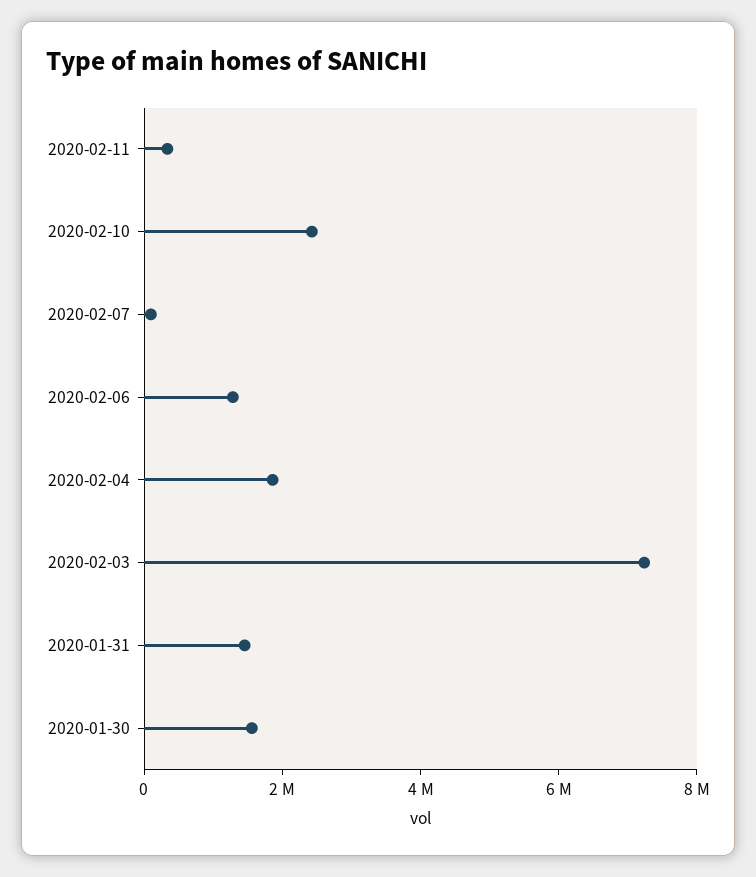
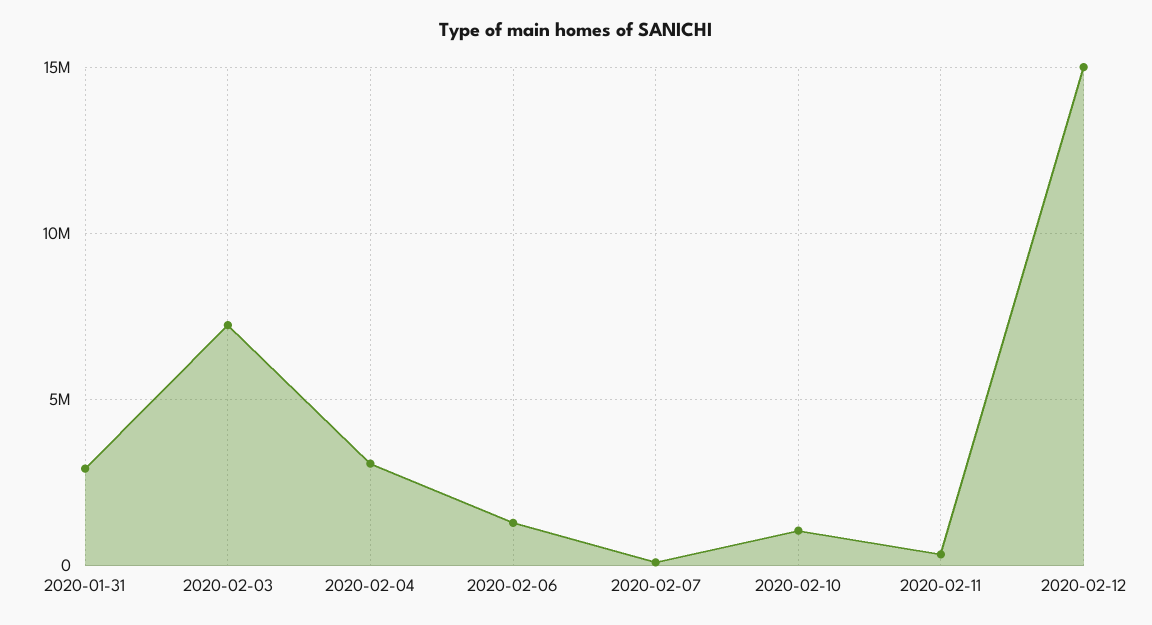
2020-02-10: 2500000 -> 1000000
2020-02-04: 2000000 -> 3000000
2020-01-31: 1500000 -> 3000000
2020-01-30: 1500000 -> none
2020-02-12: none -> 15000000

